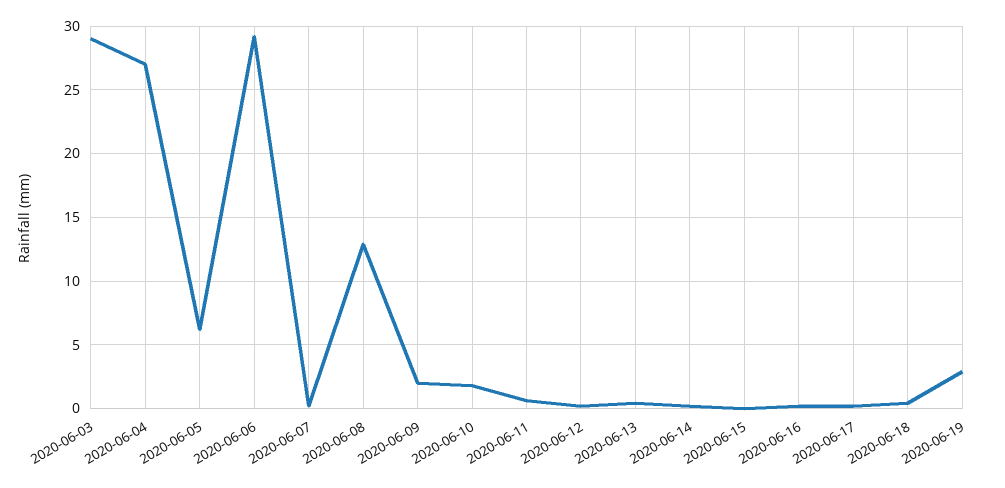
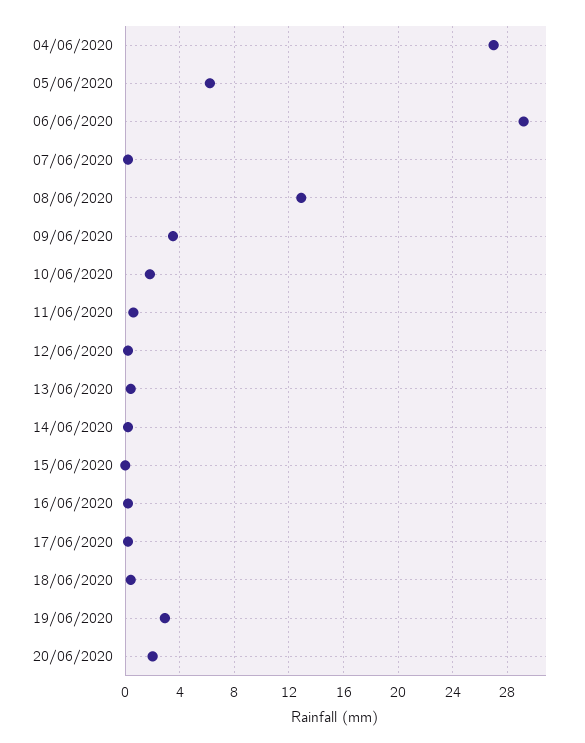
2020-06-03: 29 -> none
2020-06-09: 2 -> 3.5
20/06/2020: none -> 2

